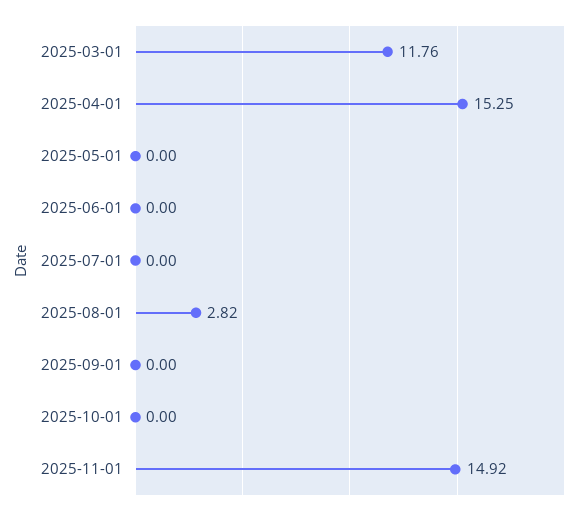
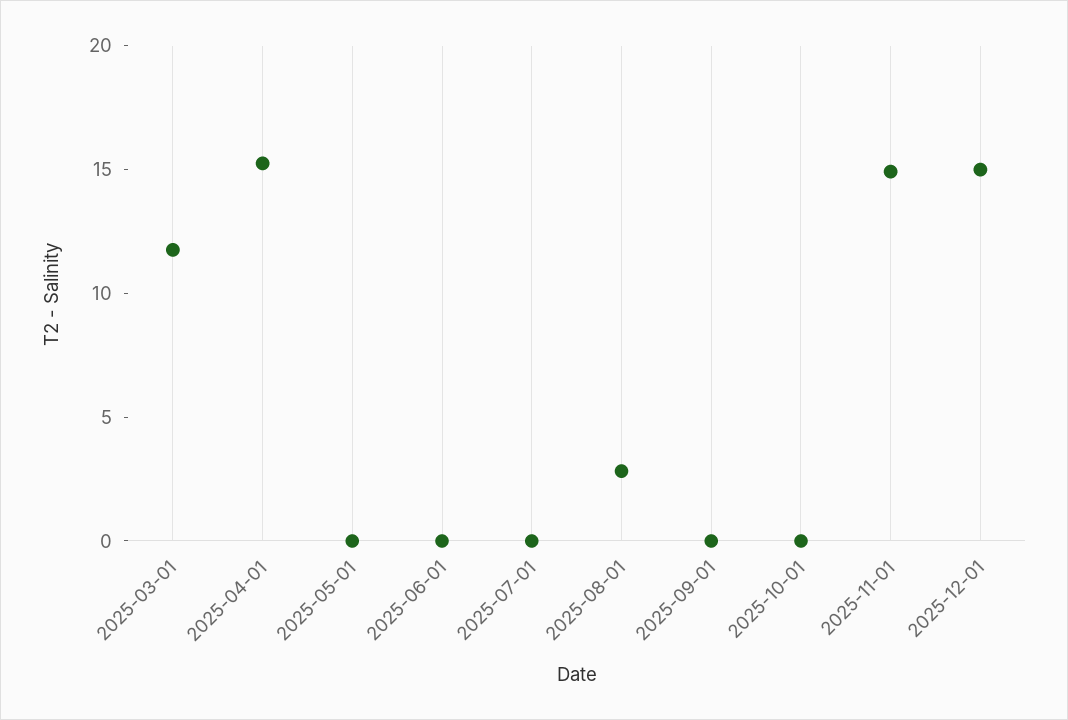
2025-12-01: none -> 15

